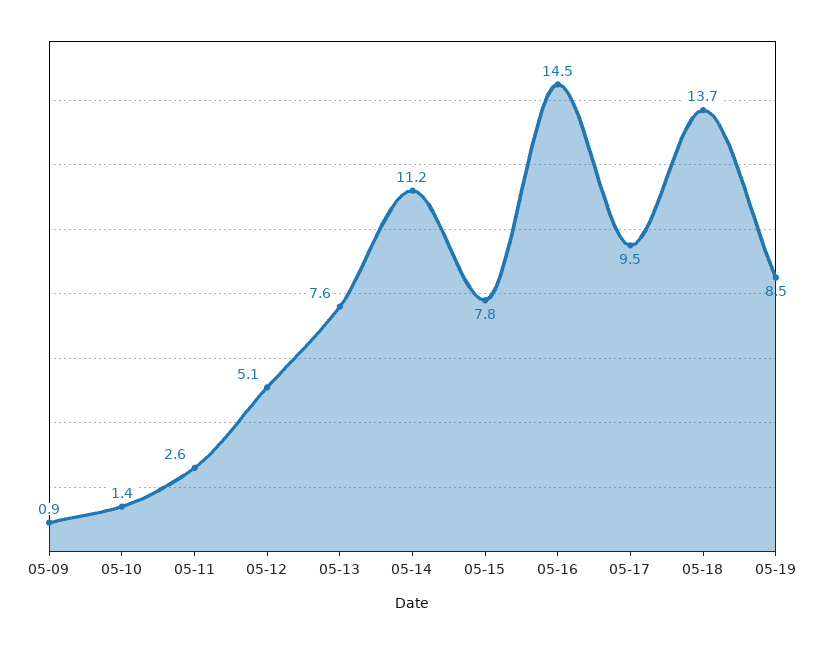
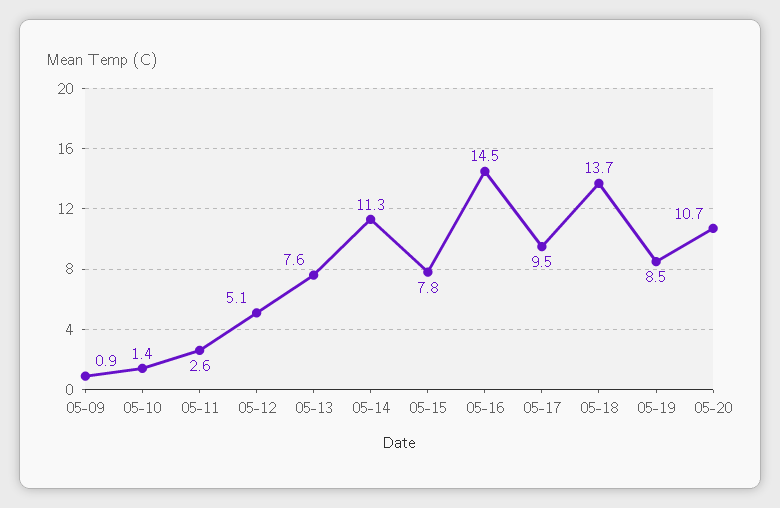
05-14: 11.2 -> 11.3
05-20: none -> 10.7

